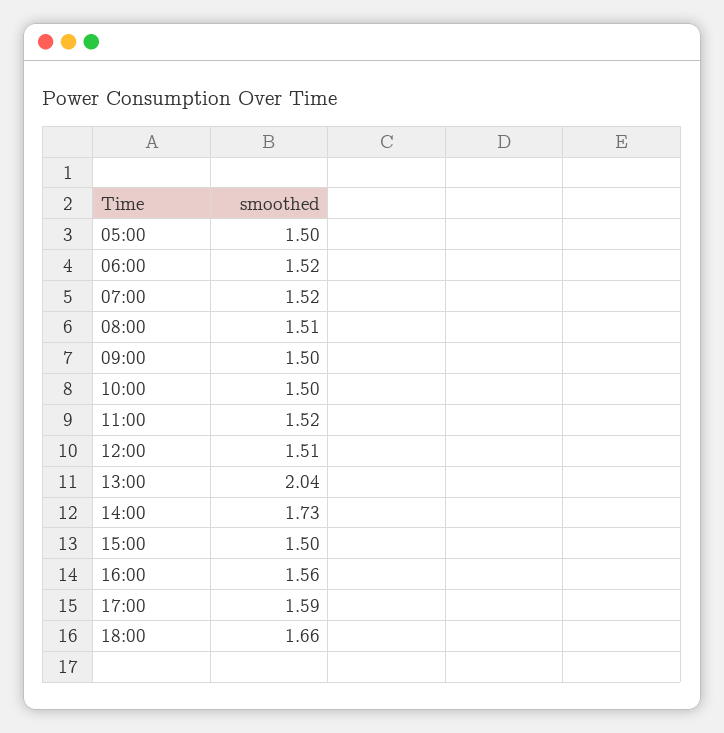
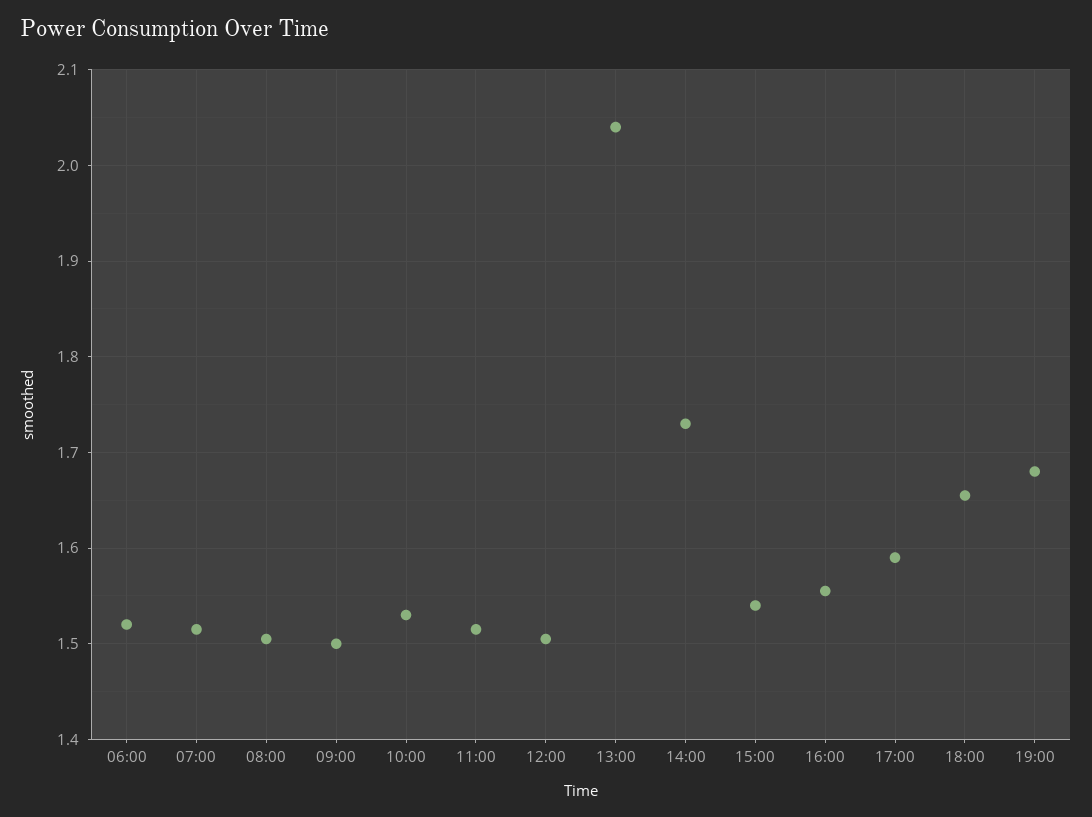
05:00: 1.5 -> none
10:00: 1.5 -> 1.53
15:00: 1.5 -> 1.54
19:00: none -> 1.68

